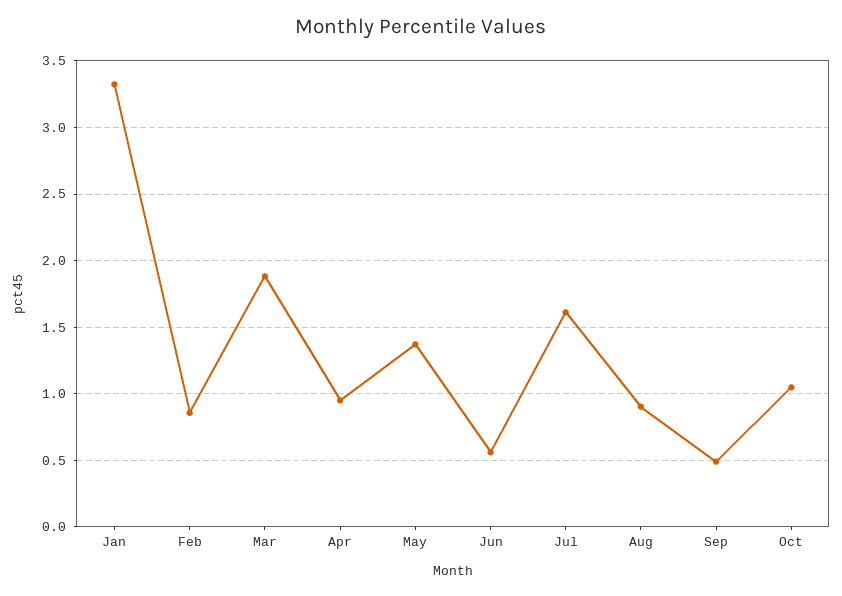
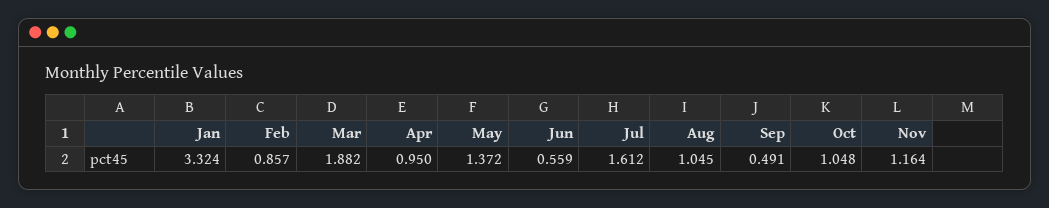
Aug: 0.9 -> 1.045
Nov: none -> 1.164

